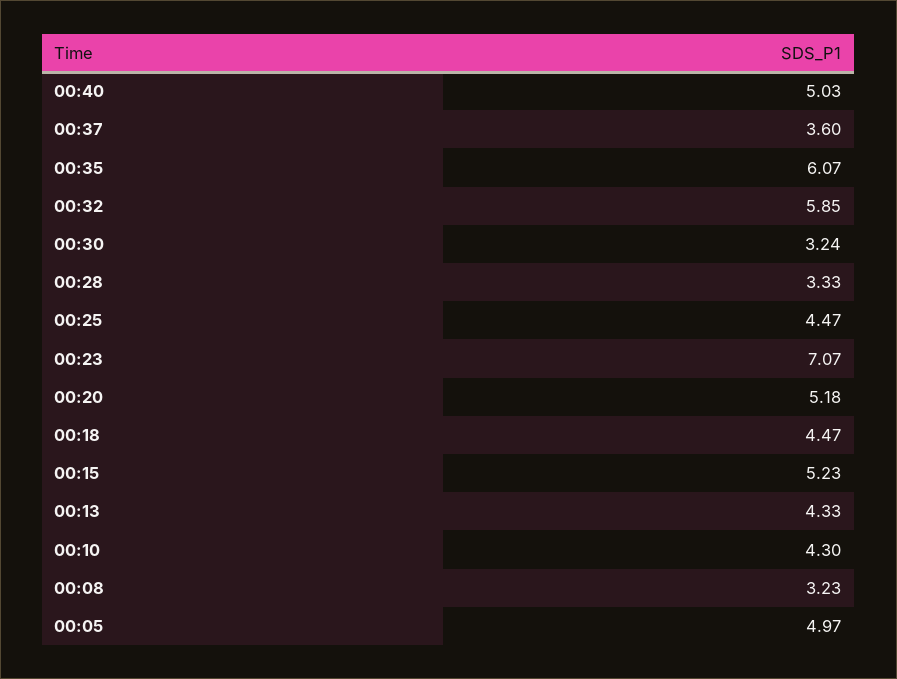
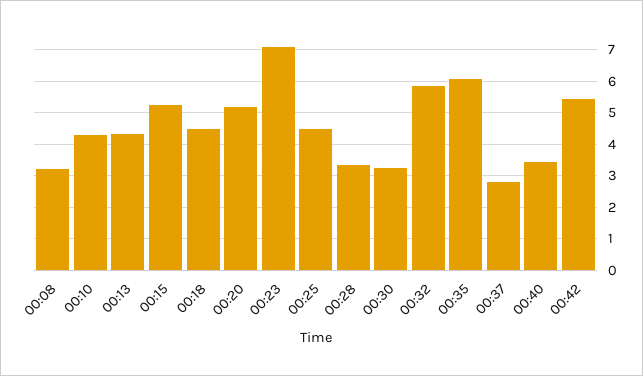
00:40: 5.03 -> 3.4
00:37: 3.6 -> 2.8
00:05: 4.97 -> none
00:42: none -> 5.4

